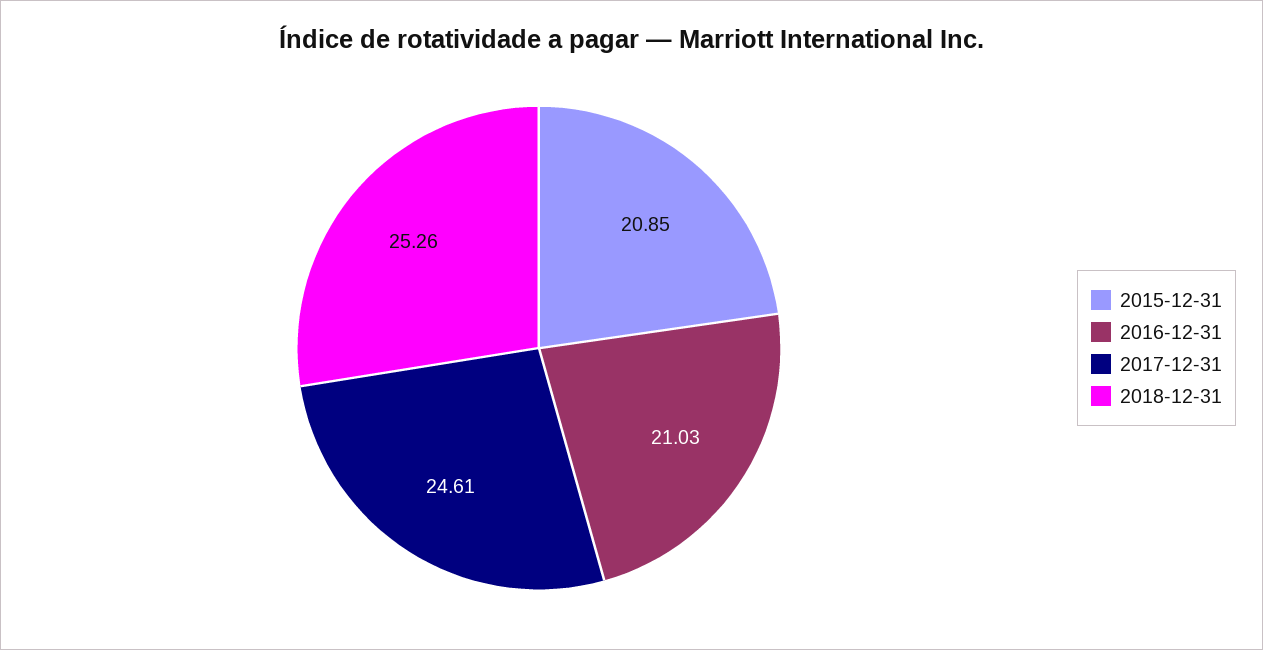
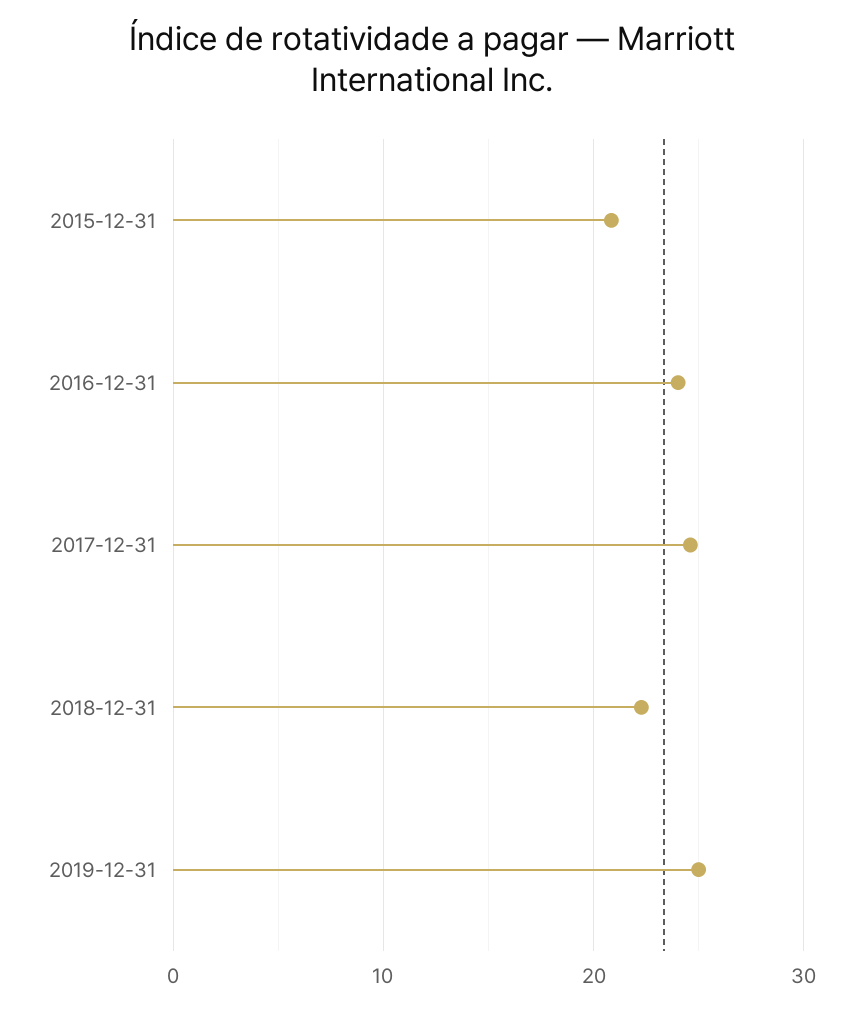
2016-12-31: 21.03 -> 24
2018-12-31: 25.26 -> 22
2019-12-31: none -> 25

